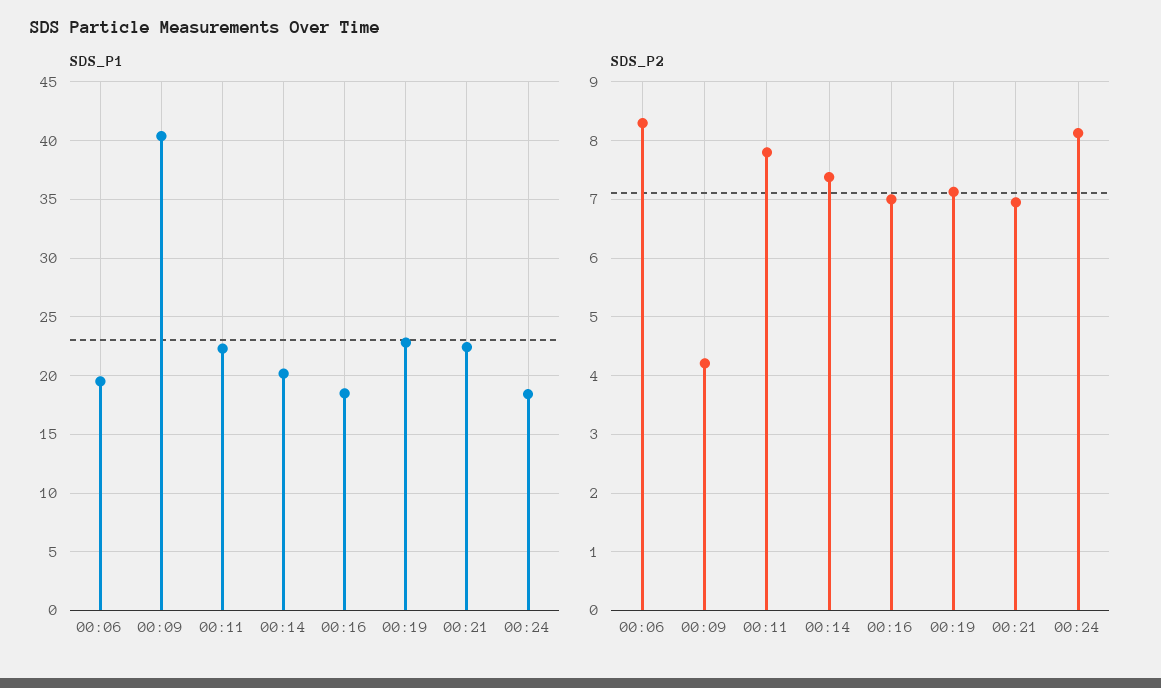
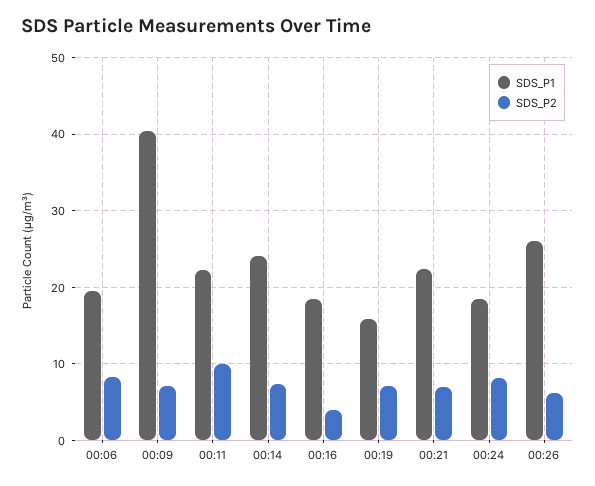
SDS_P1, 00:14: 20 -> 24
SDS_P1, 00:19: 23 -> 16
SDS_P2, 00:09: 4.2 -> 7
SDS_P2, 00:11: 7.8 -> 10
SDS_P2, 00:16: 7 -> 4
SDS_P1, 00:26: none -> 26
SDS_P2, 00:26: none -> 6

